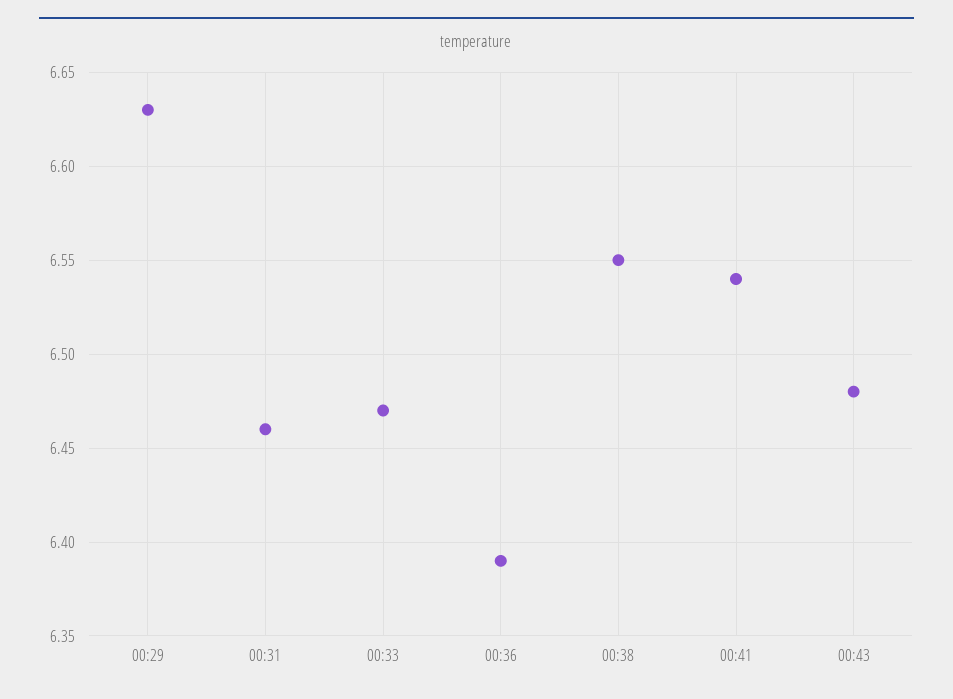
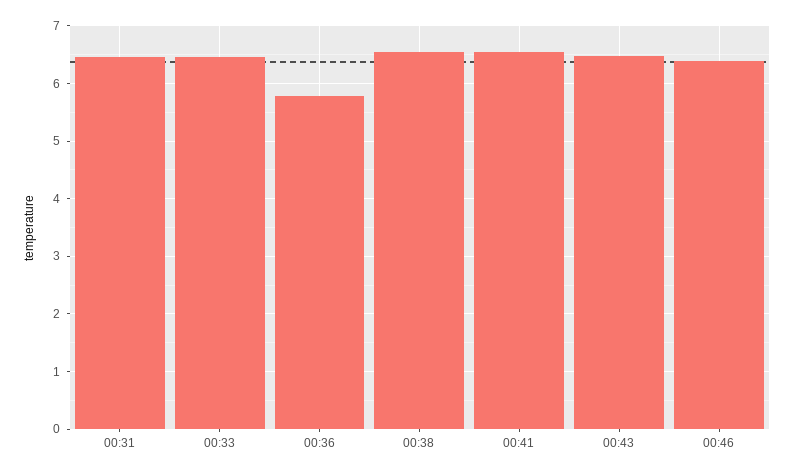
00:29: 6.63 -> none
00:36: 6.39 -> 5.8
00:46: none -> 6.4

